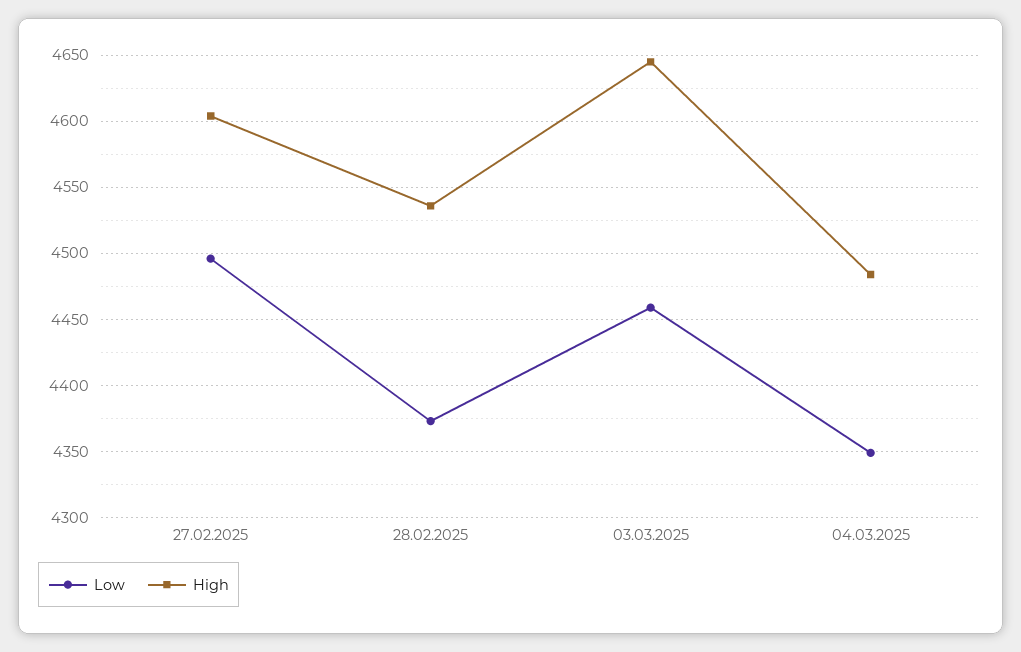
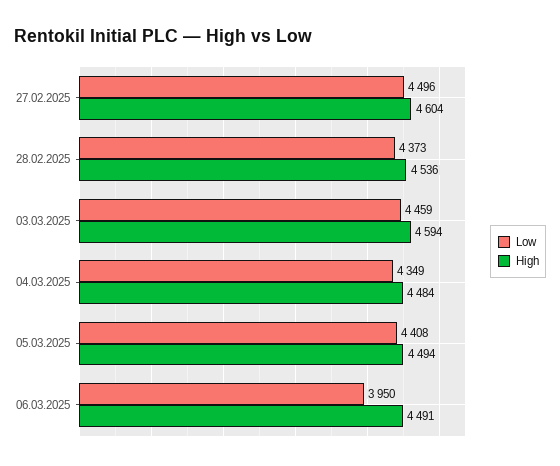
High, 03.03.2025: 4645 -> 4594
Low, 05.03.2025: none -> 4408
High, 05.03.2025: none -> 4494
Low, 06.03.2025: none -> 3950
High, 06.03.2025: none -> 4491

